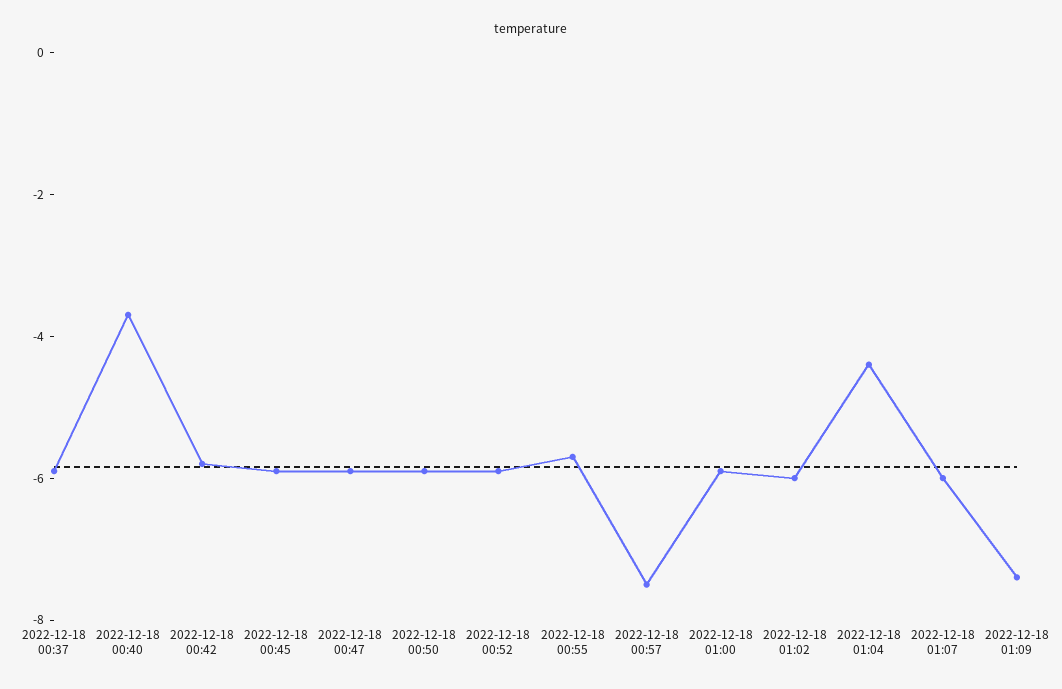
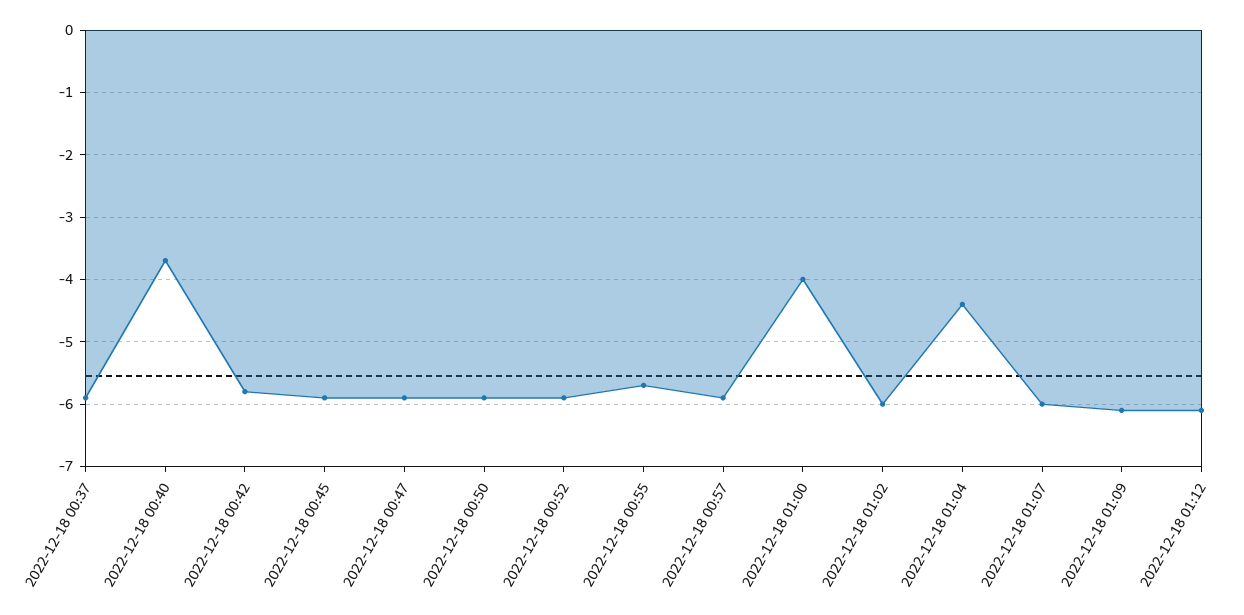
2022-12-18 00:57: -7.5 -> -5.9
2022-12-18 01:00: -6 -> -4
2022-12-18 01:09: -7.5 -> -6.1
2022-12-18 01:12: none -> -6.1

